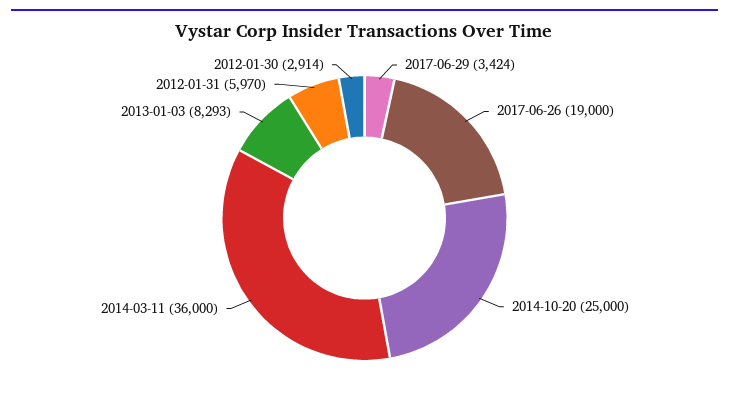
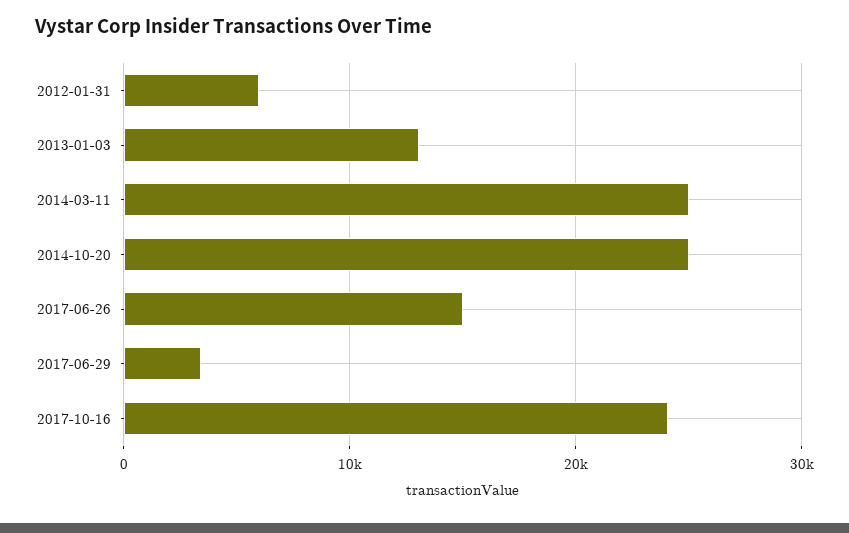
2017-06-26: 19000 -> 15000
2014-03-11: 36000 -> 25000
2013-01-03: 8293 -> 13000
2012-01-30: 2914 -> none
2017-10-16: none -> 24000

